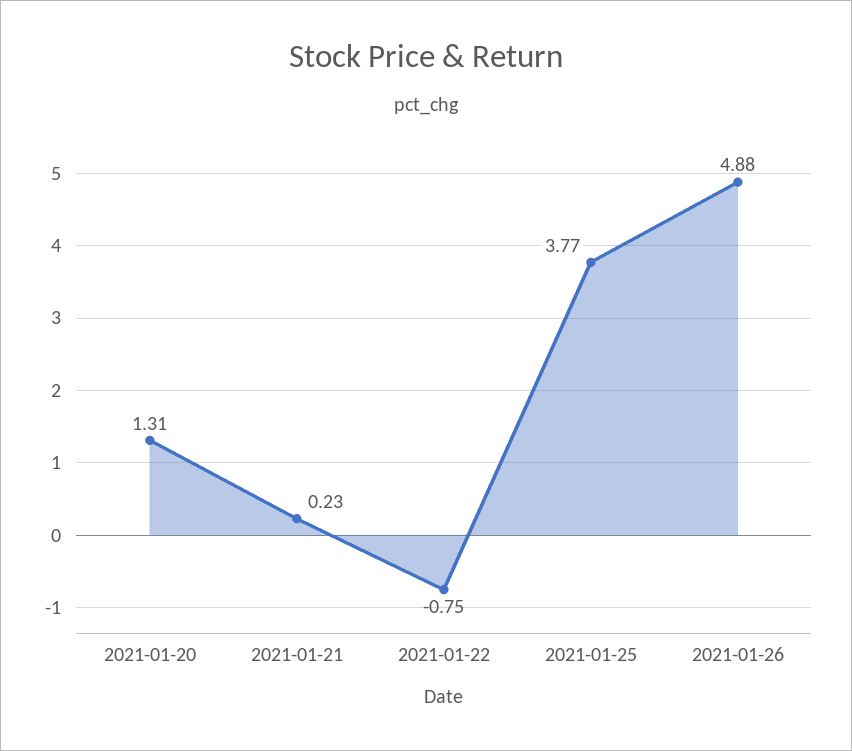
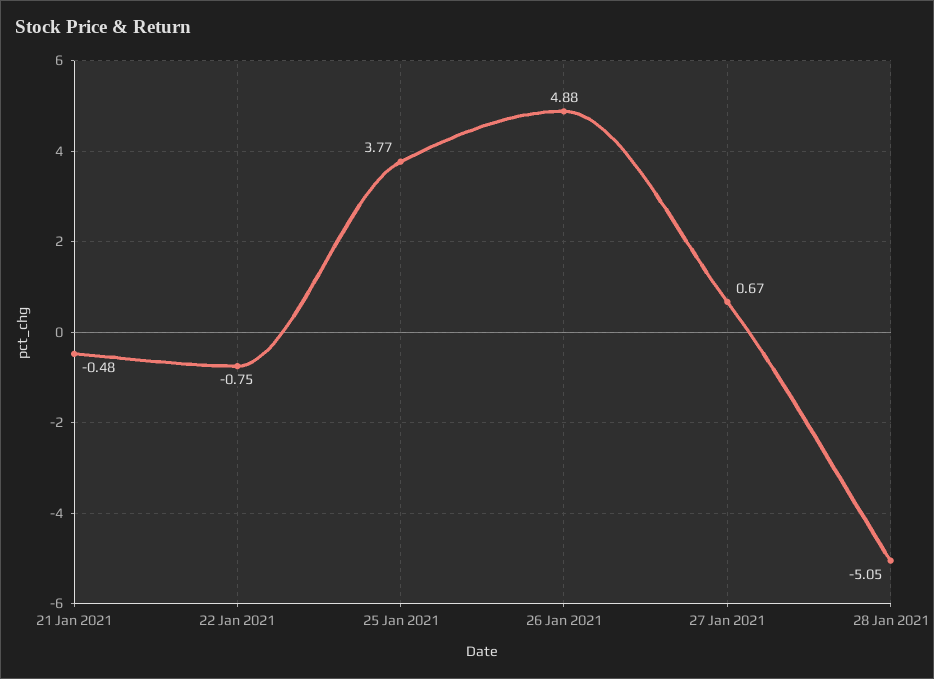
2021-01-20: 1.31 -> none
2021-01-21: 0.23 -> -0.48
27 Jan 2021: none -> 0.67
28 Jan 2021: none -> -5.05

